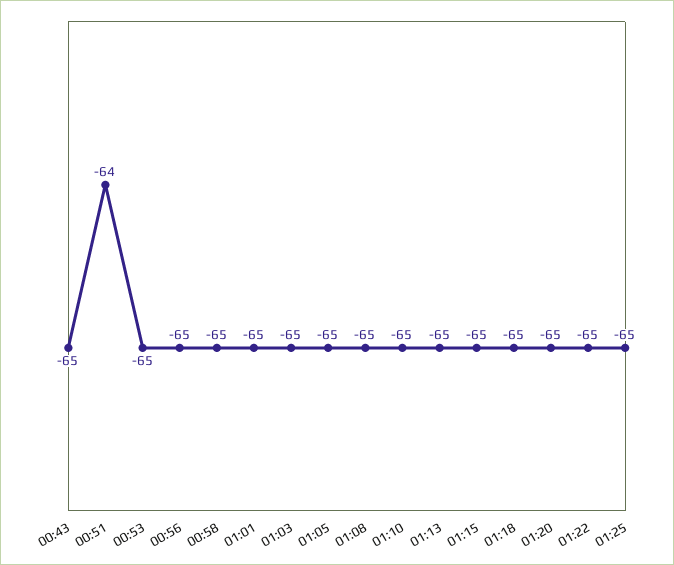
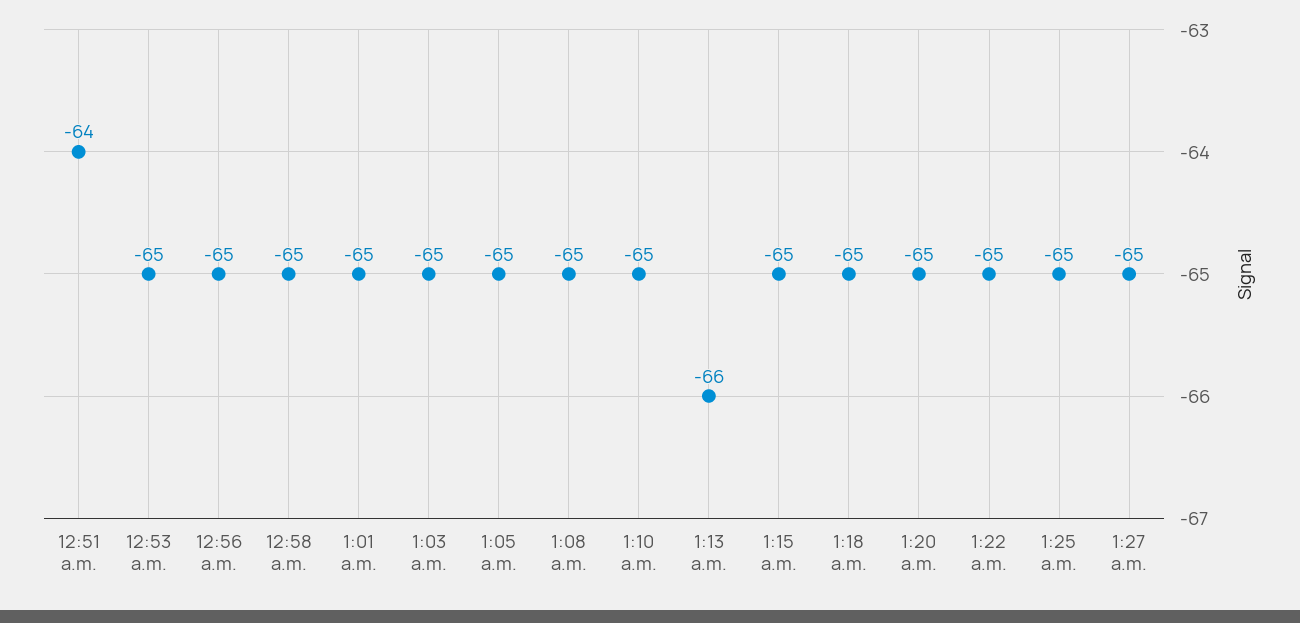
00:43: -65 -> none
01:13: -65 -> -66
1:27 a.m.: none -> -65

